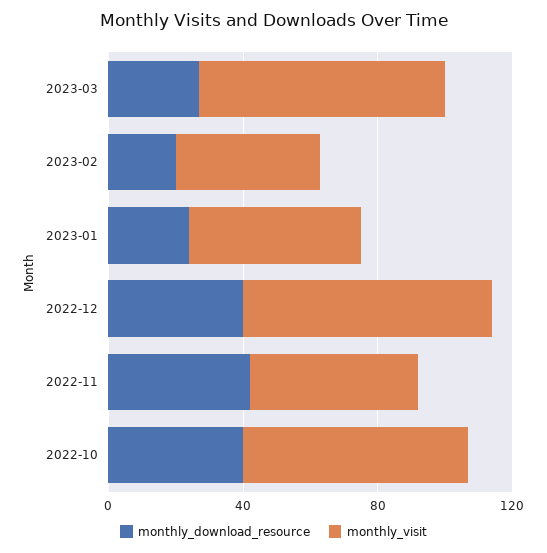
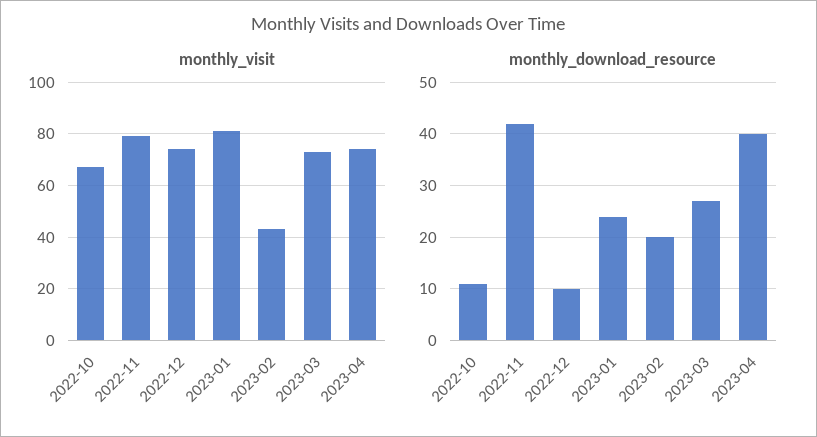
monthly_visit, 2023-01: 50 -> 80
monthly_download_resource, 2022-12: 40 -> 10
monthly_visit, 2022-11: 50 -> 80
monthly_download_resource, 2022-10: 40 -> 10
monthly_visit, 2023-04: none -> 75
monthly_download_resource, 2023-04: none -> 40

